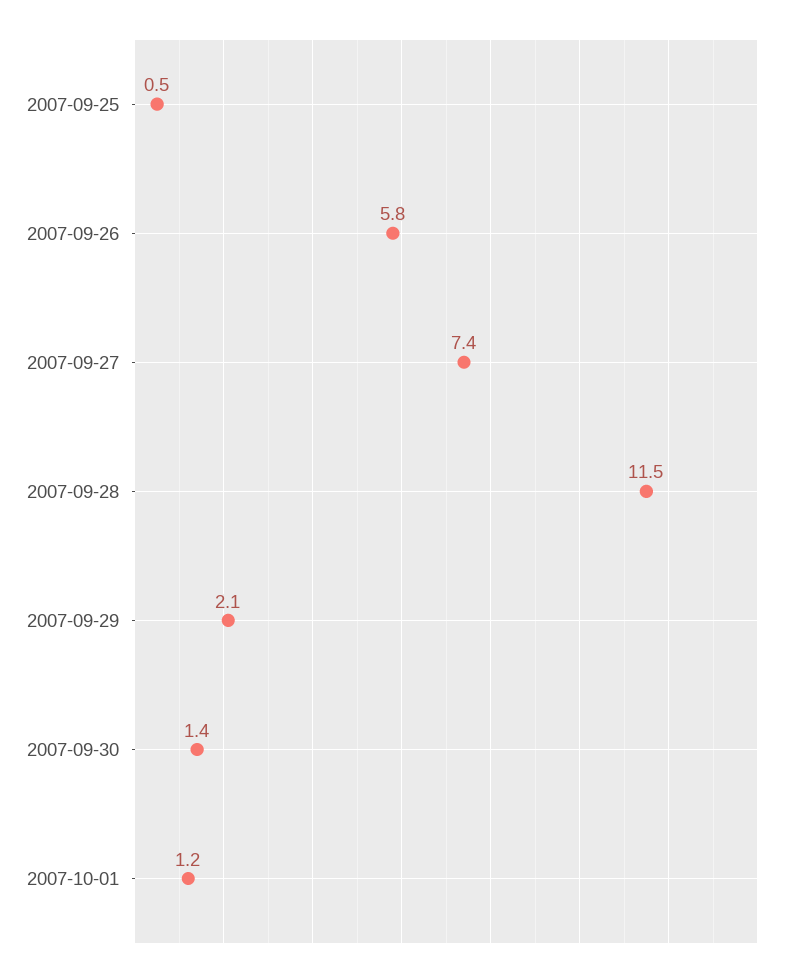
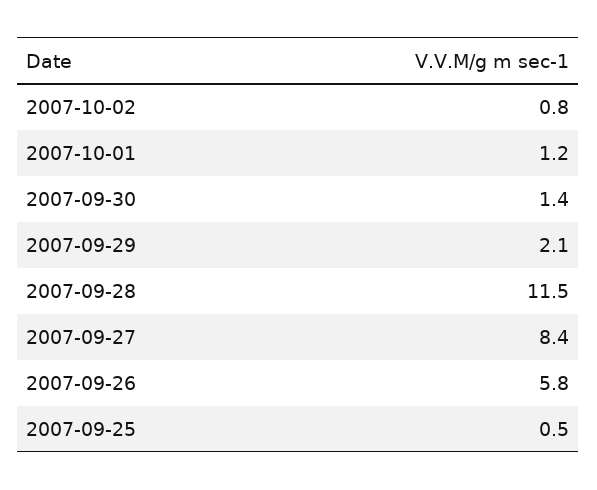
2007-09-27: 7.4 -> 8.4
2007-10-02: none -> 0.8

